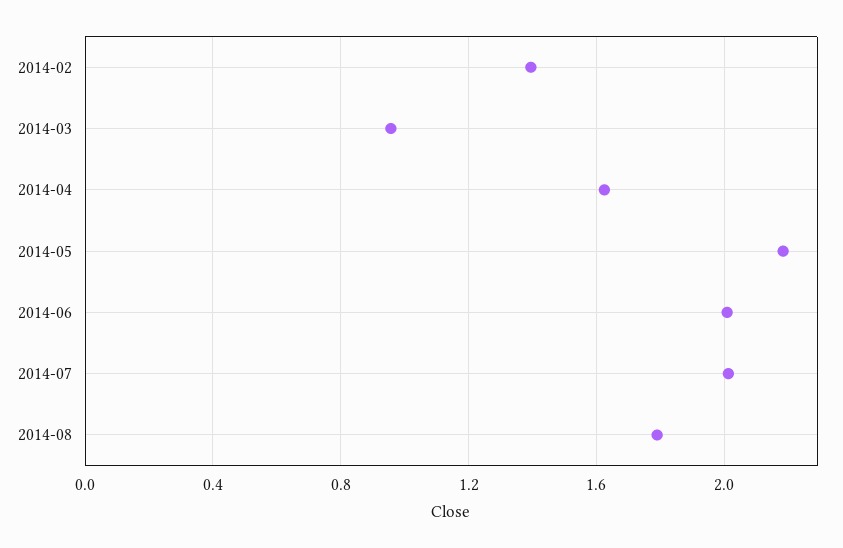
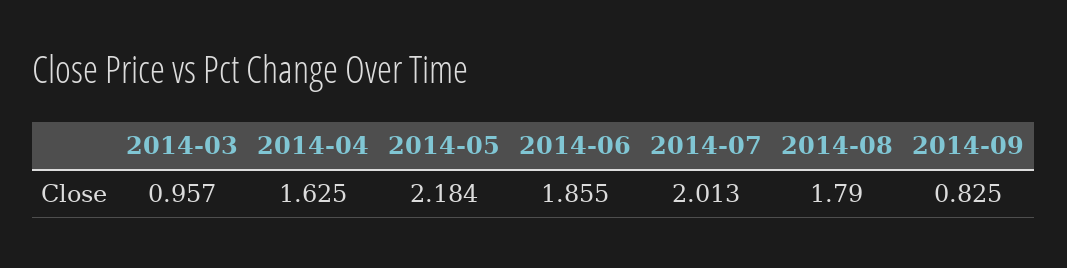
2014-02: 1.4 -> none
2014-06: 2 -> 1.855
2014-09: none -> 0.825

